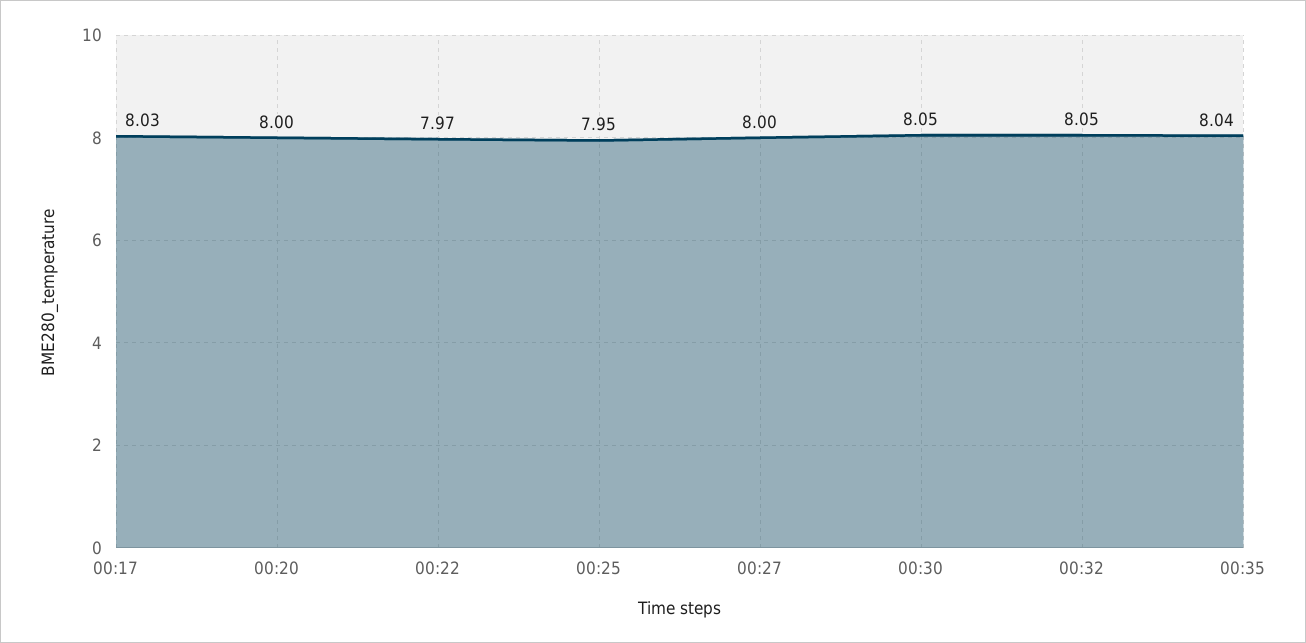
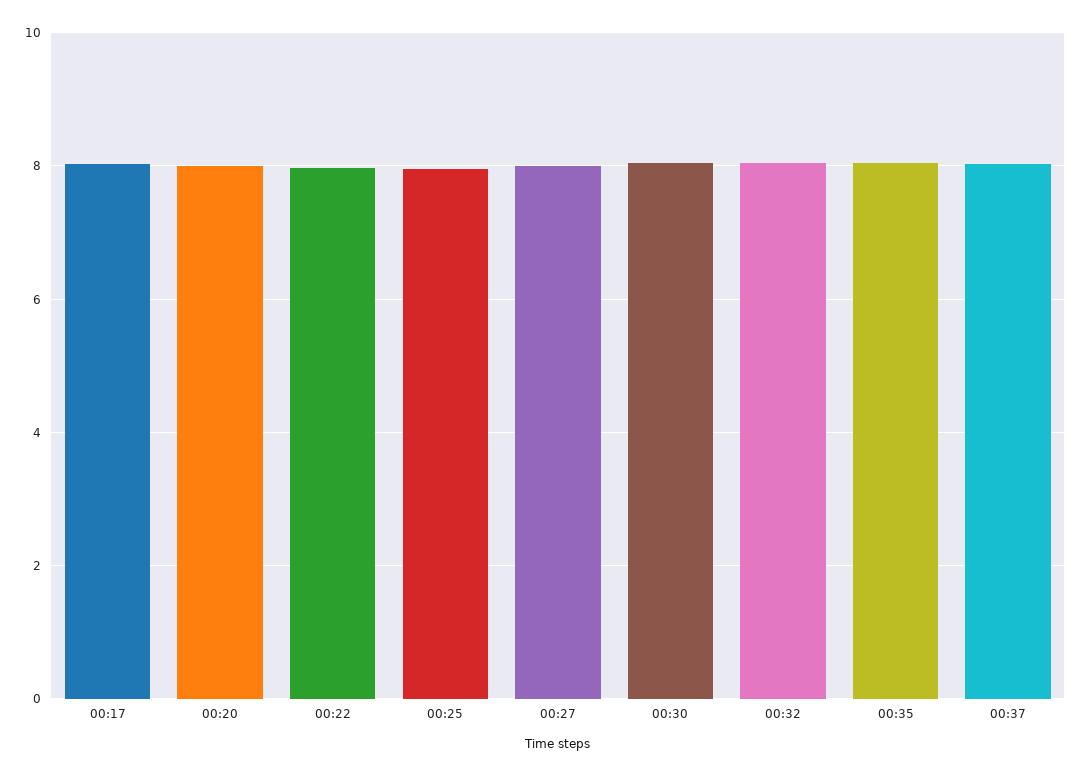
00:37: none -> 8

